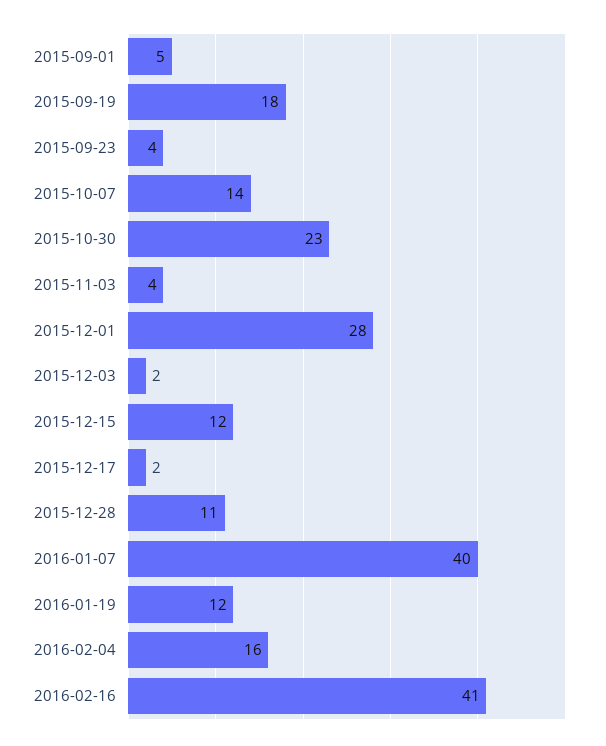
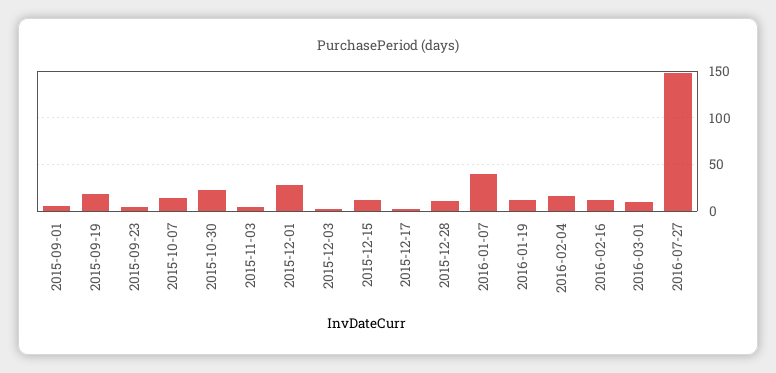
2016-02-16: 41 -> 10
2016-03-01: none -> 10
2016-07-27: none -> 150

